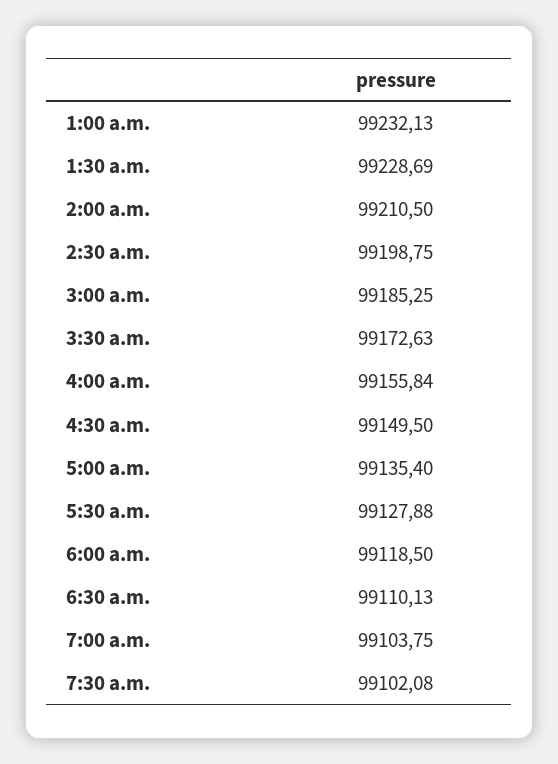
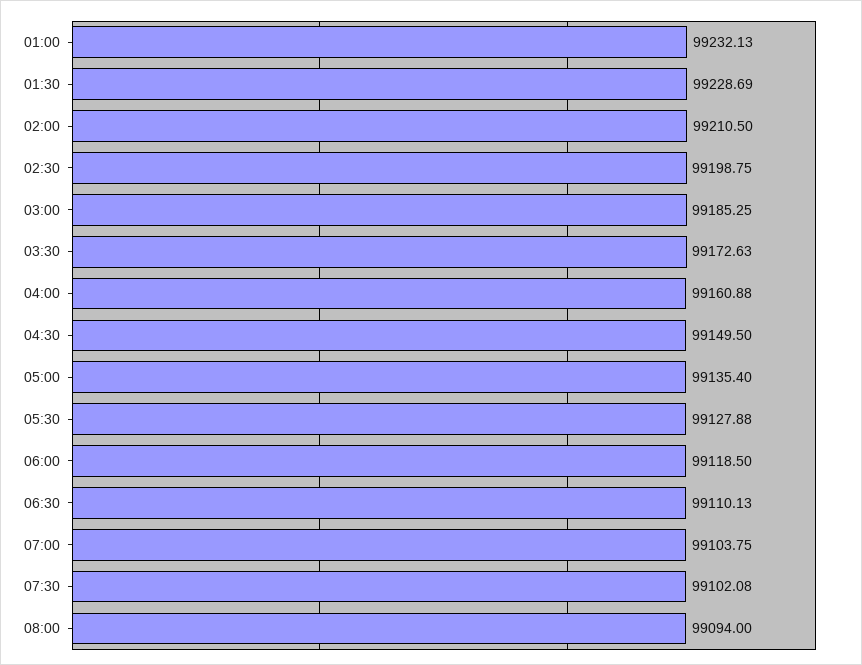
4:00 a.m.: 99155.84 -> 99160.88
08:00: none -> 99094

